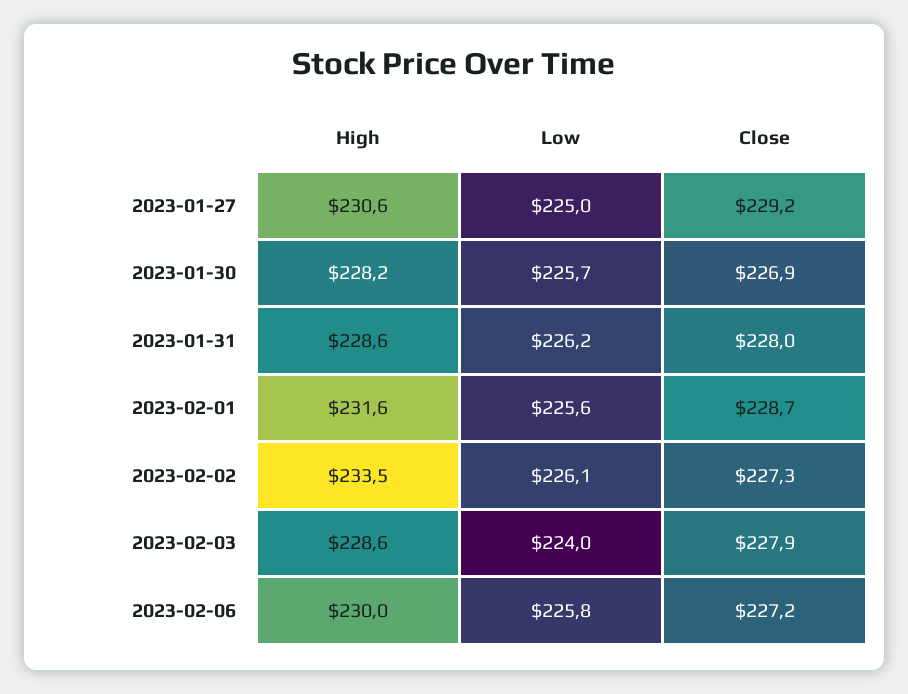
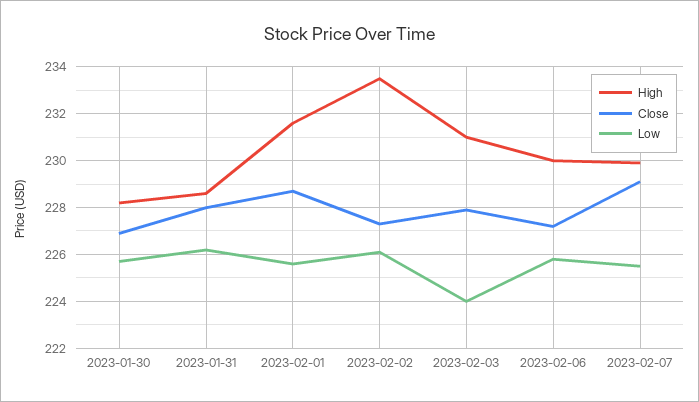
High, 2023-01-27: 230.6 -> none
Low, 2023-01-27: 225 -> none
Close, 2023-01-27: 229.2 -> none
High, 2023-02-03: 228.6 -> 231
High, 2023-02-07: none -> 230
Close, 2023-02-07: none -> 229
Low, 2023-02-07: none -> 225.5

